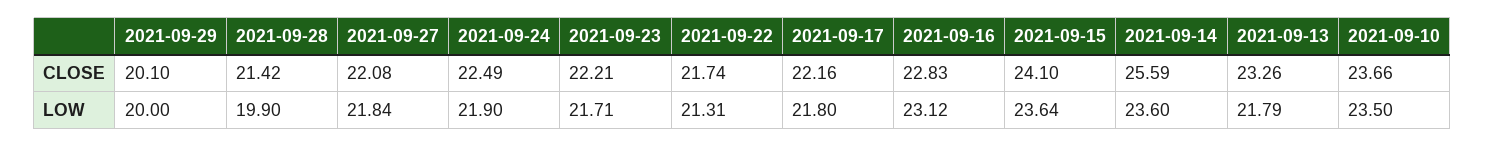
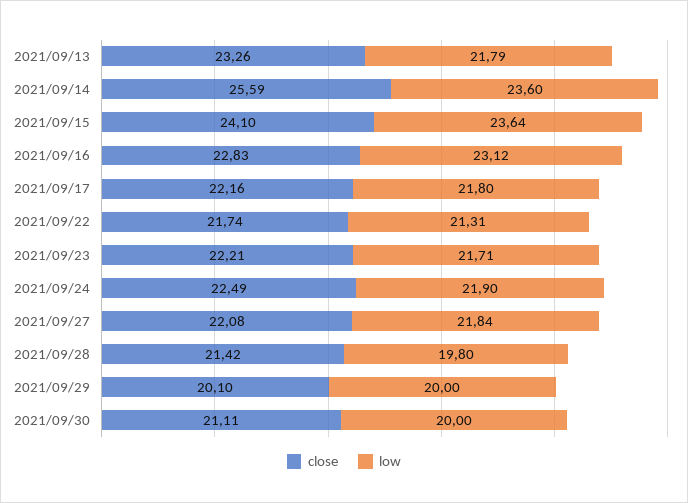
CLOSE, 2021-09-10: 23.66 -> none
LOW, 2021-09-28: 19.9 -> 19.8
LOW, 2021-09-10: 23.5 -> none
CLOSE, 2021/09/30: none -> 21.11
LOW, 2021/09/30: none -> 20

